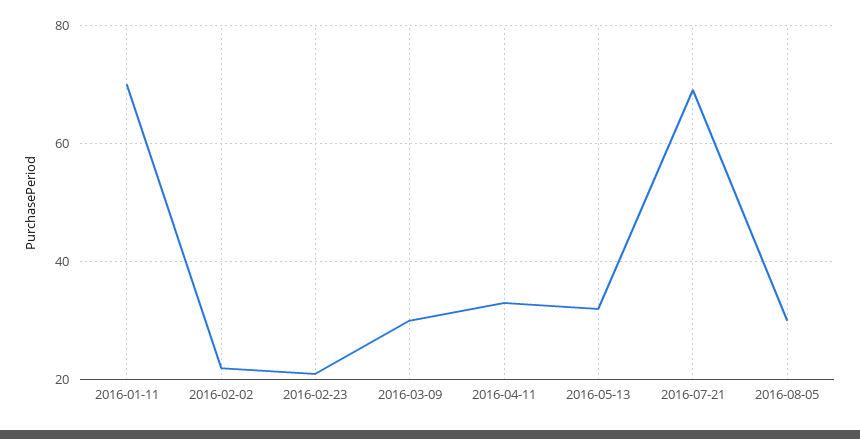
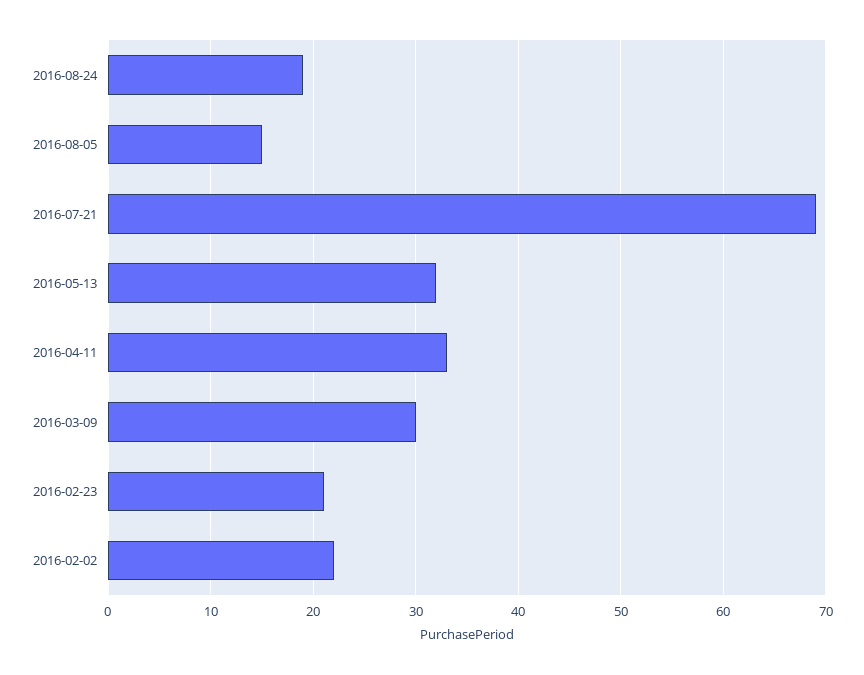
2016-01-11: 70 -> none
2016-08-05: 30 -> 15
2016-08-24: none -> 19

